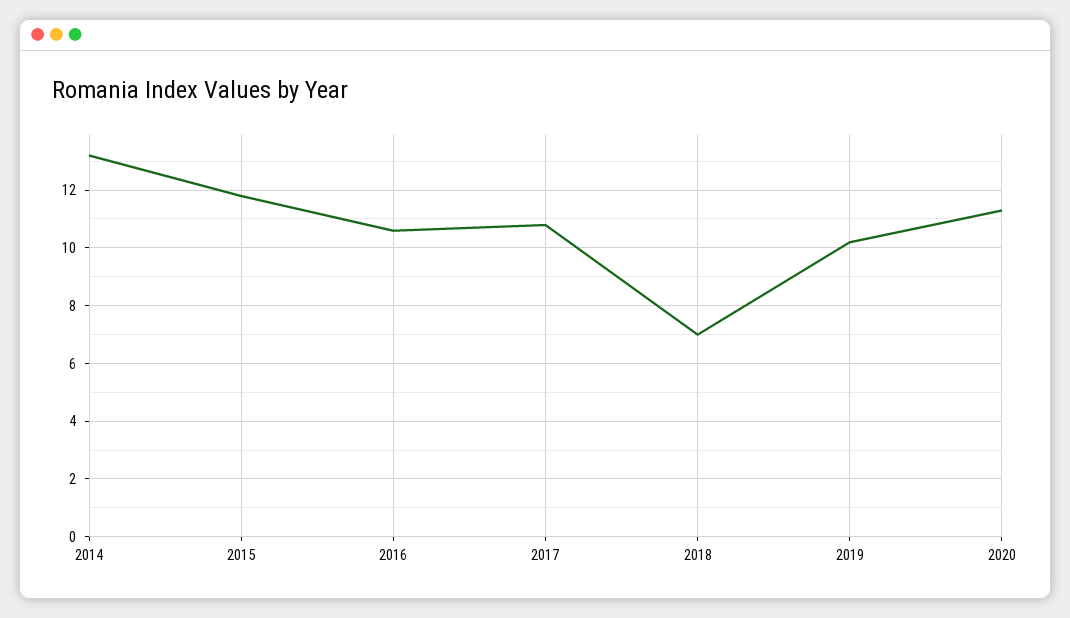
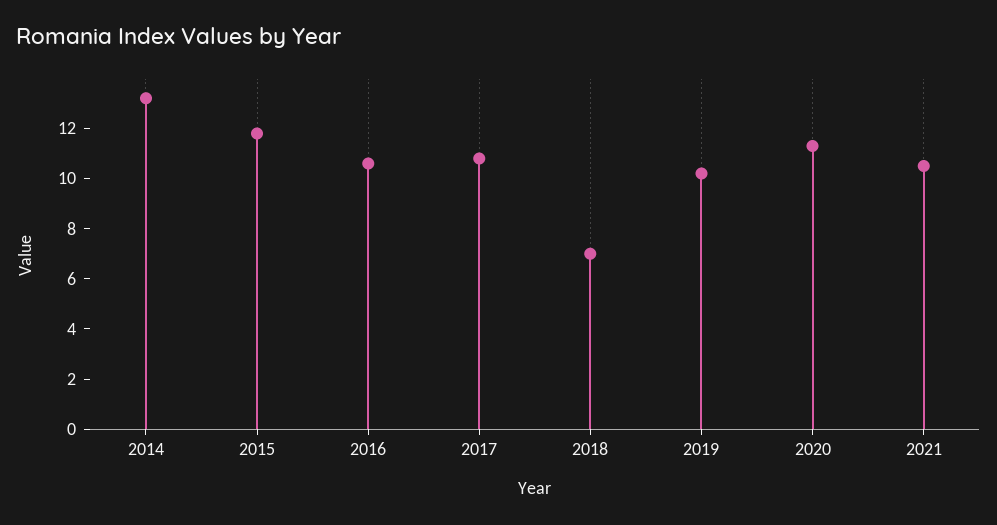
2021: none -> 10.5

